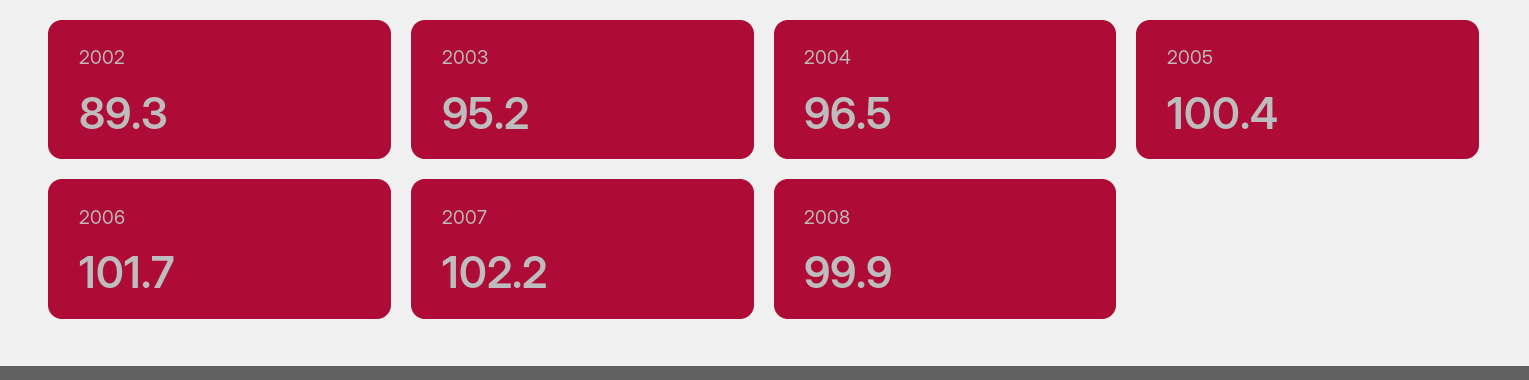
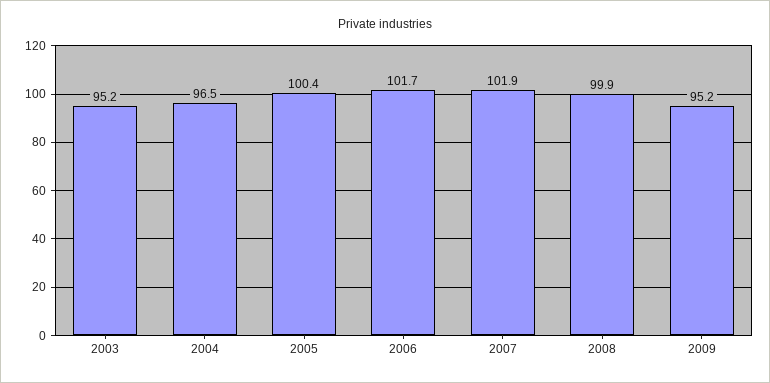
2002: 89.3 -> none
2007: 102.2 -> 101.9
2009: none -> 95.2

